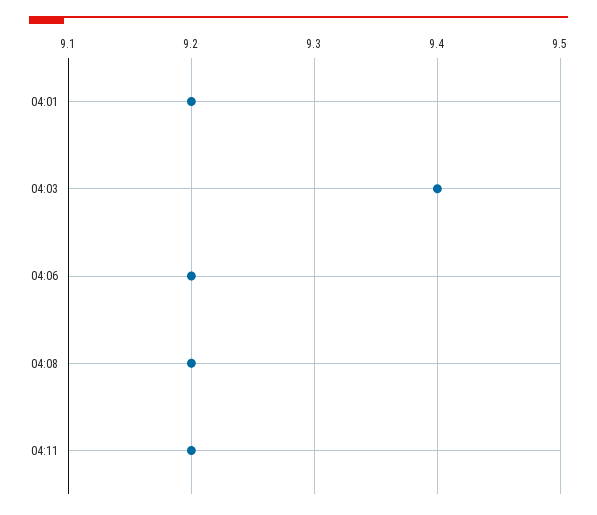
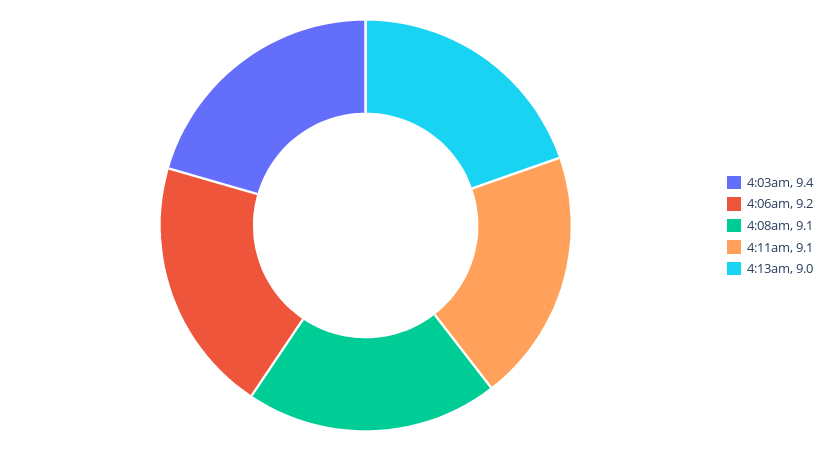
04:01: 9.2 -> none
04:08: 9.2 -> 9.1
04:11: 9.2 -> 9.1
4:13am: none -> 9

